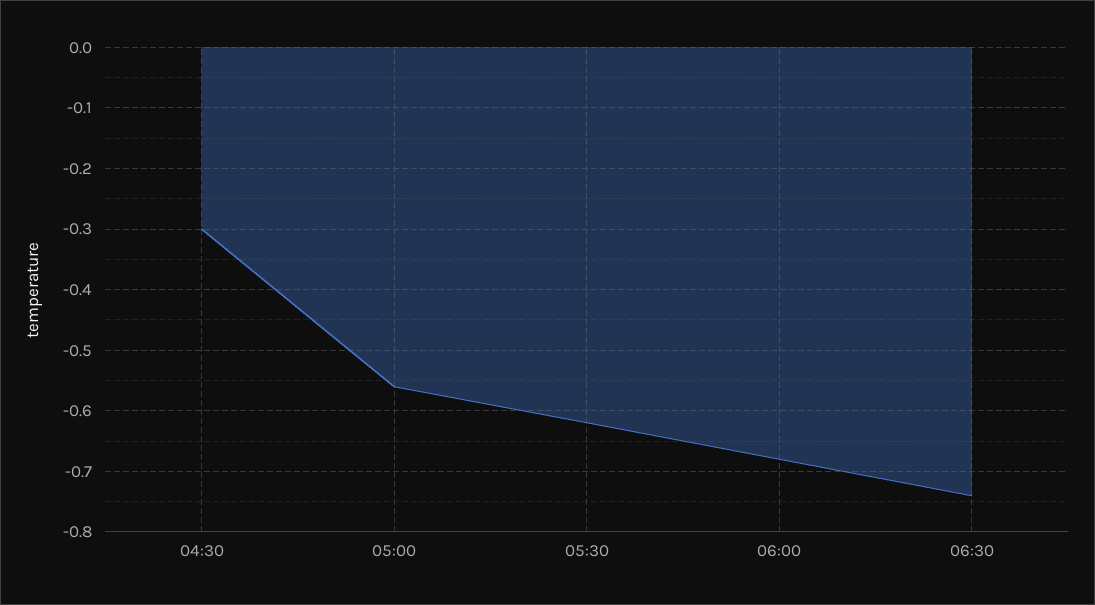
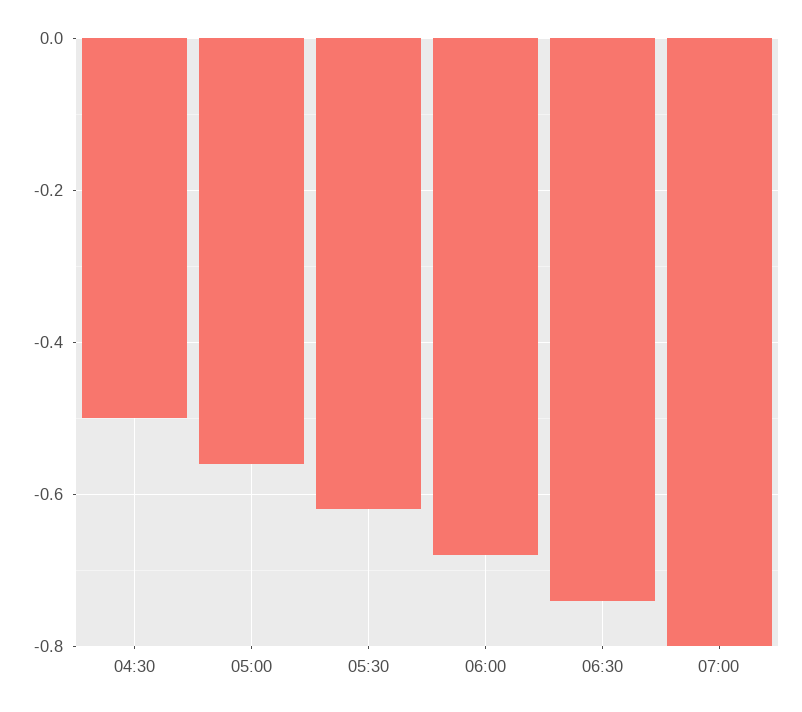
04:30: -0.3 -> -0.5
07:00: none -> -0.8

